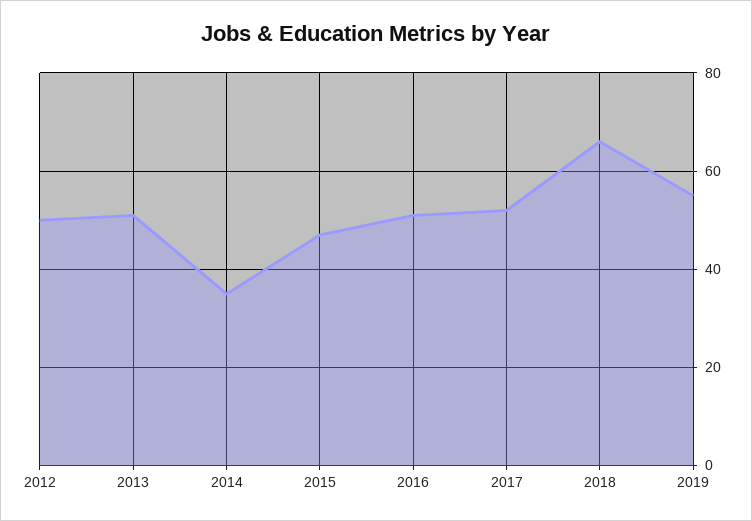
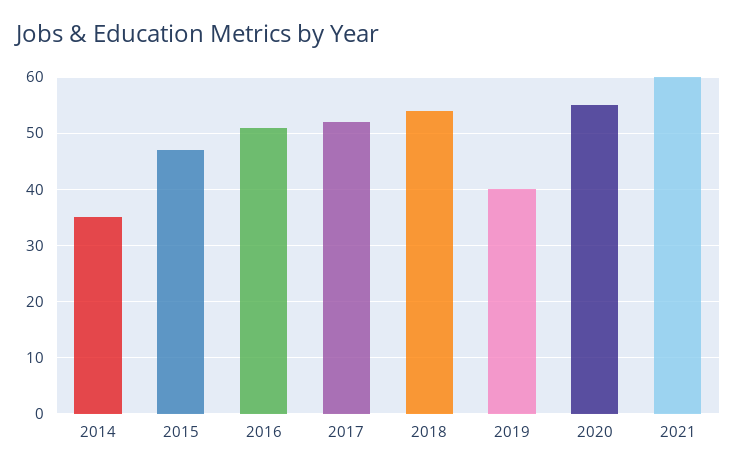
2012: 50 -> none
2013: 50 -> none
2018: 65 -> 55
2019: 55 -> 40
2020: none -> 55
2021: none -> 60

